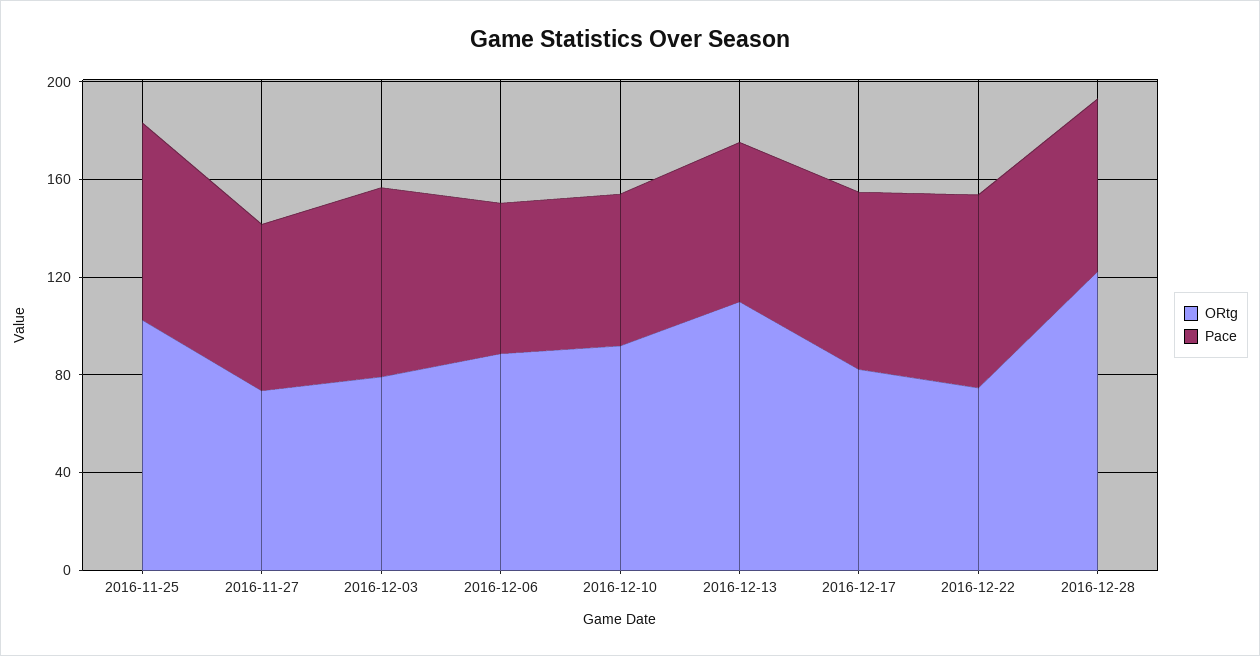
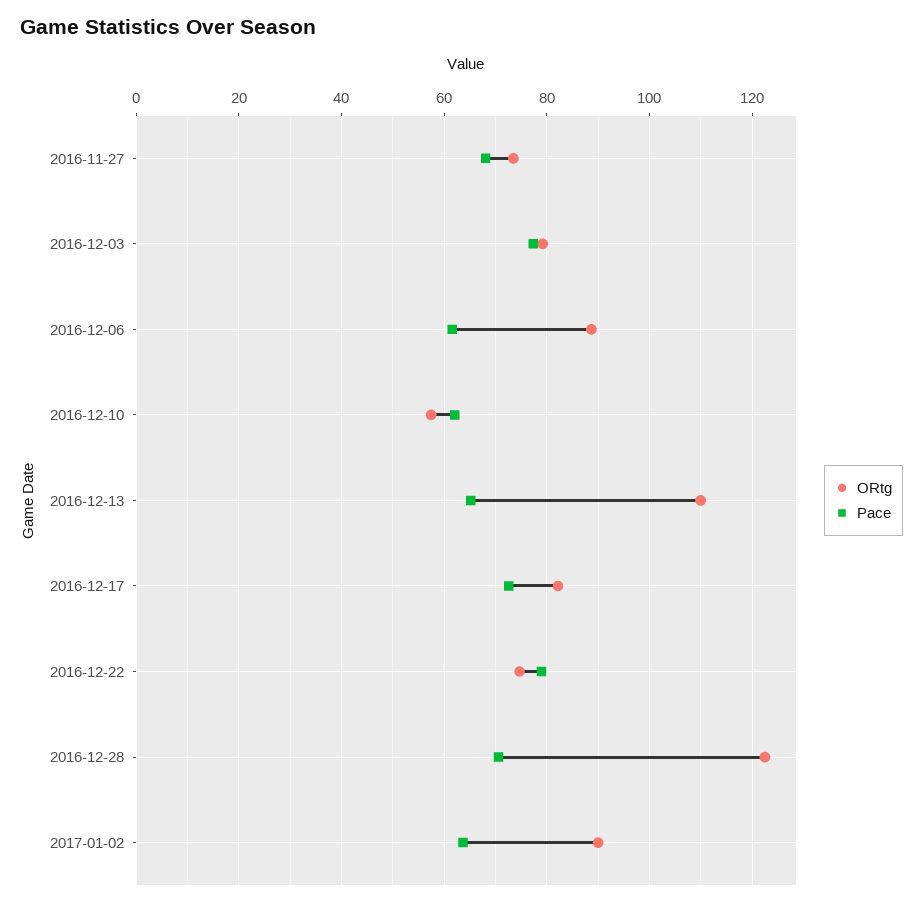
ORtg, 2016-11-25: 100 -> none
Pace, 2016-11-25: 80 -> none
ORtg, 2016-12-10: 90 -> 58
ORtg, 2017-01-02: none -> 90
Pace, 2017-01-02: none -> 64

